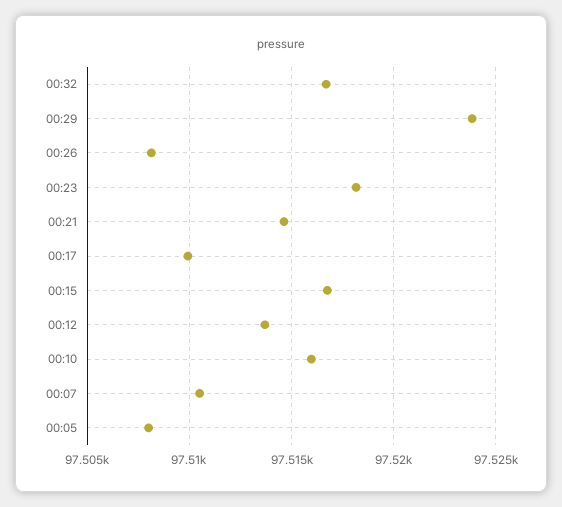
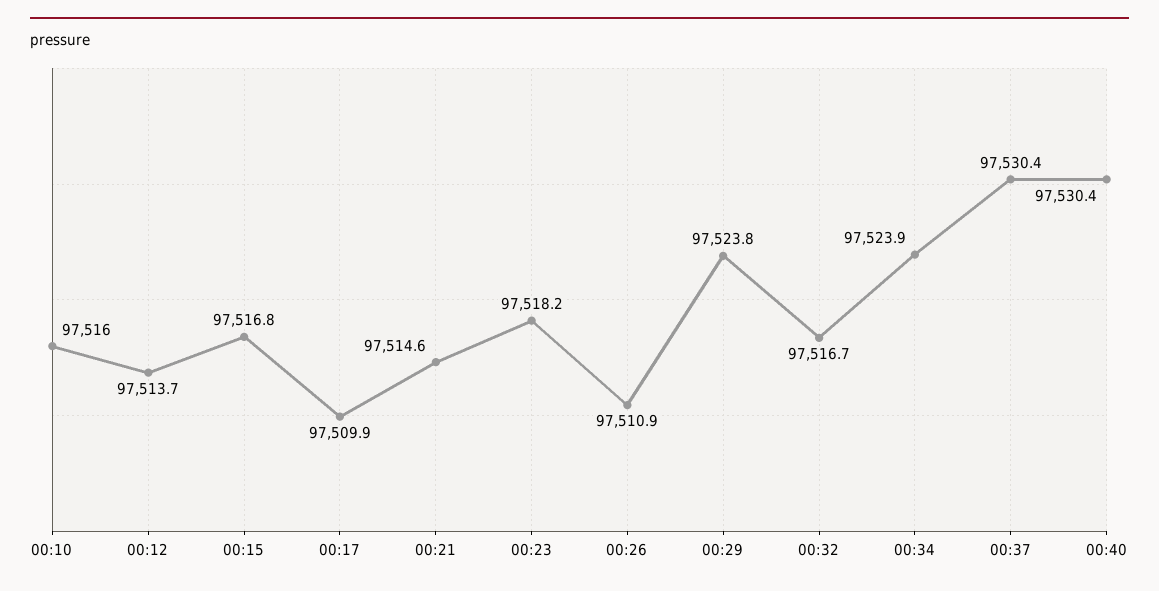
00:26: 97508 -> 97510.9
00:07: 97510.5 -> none
00:05: 97508 -> none
00:34: none -> 97523.9
00:37: none -> 97530.4
00:40: none -> 97530.4

